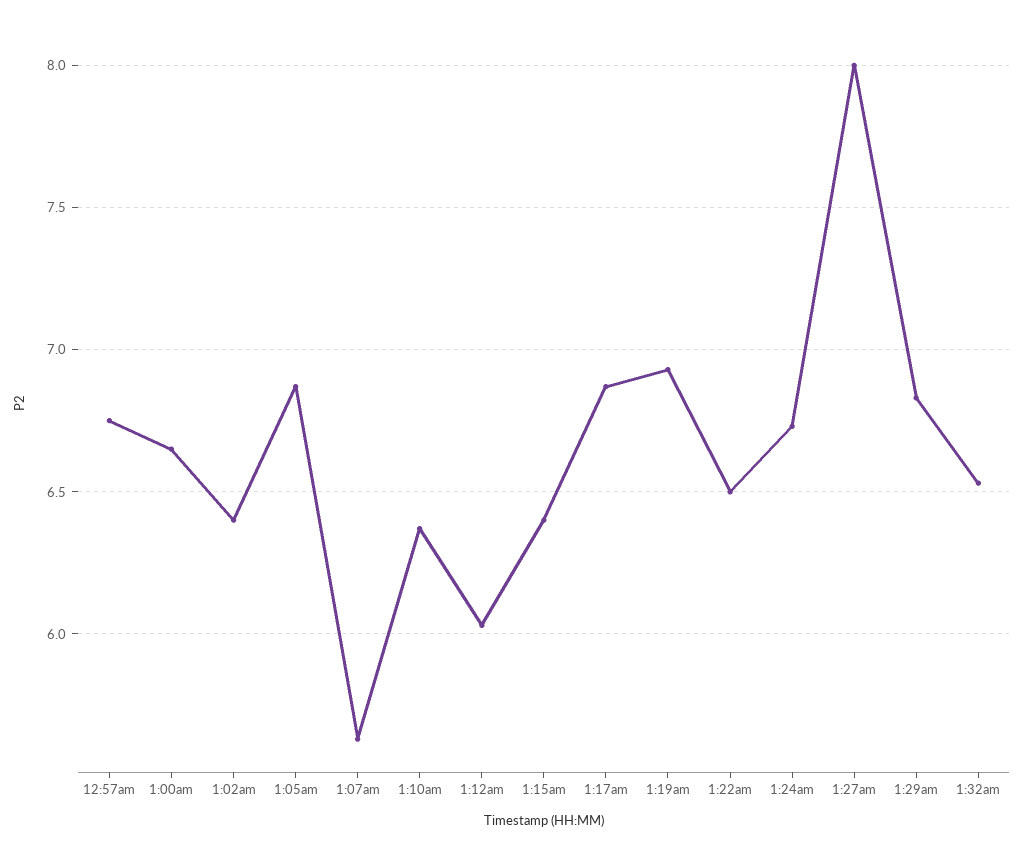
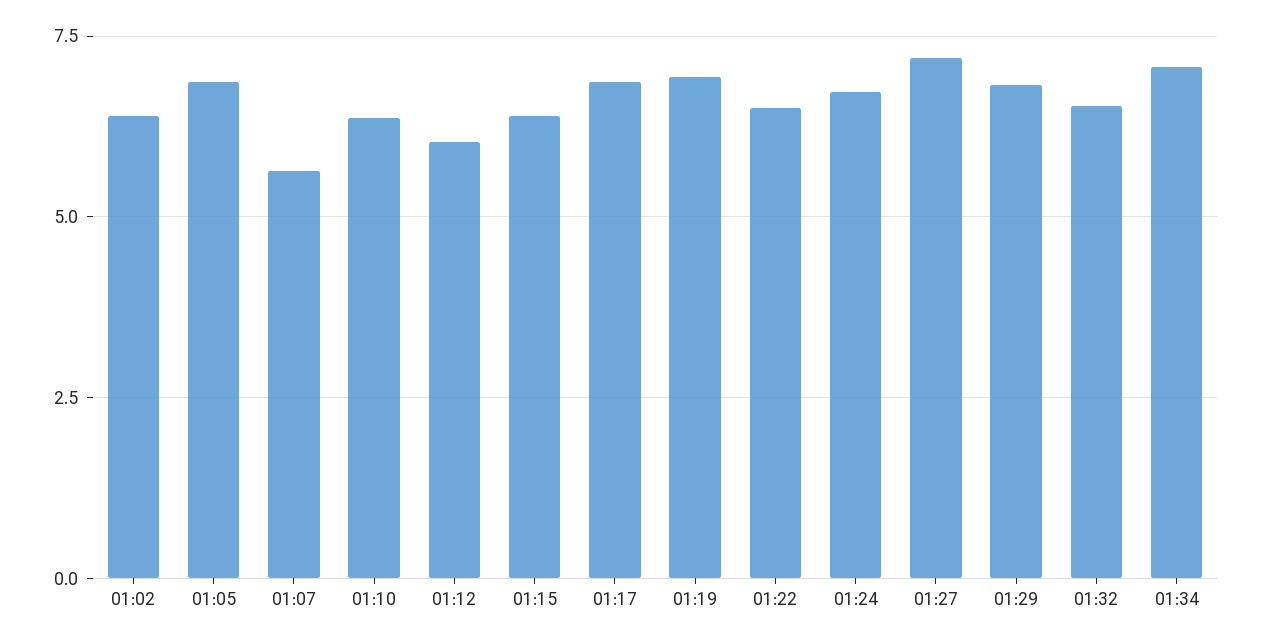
12:57am: 6.75 -> none
1:00am: 6.65 -> none
1:27am: 8 -> 7.25
01:34: none -> 7

